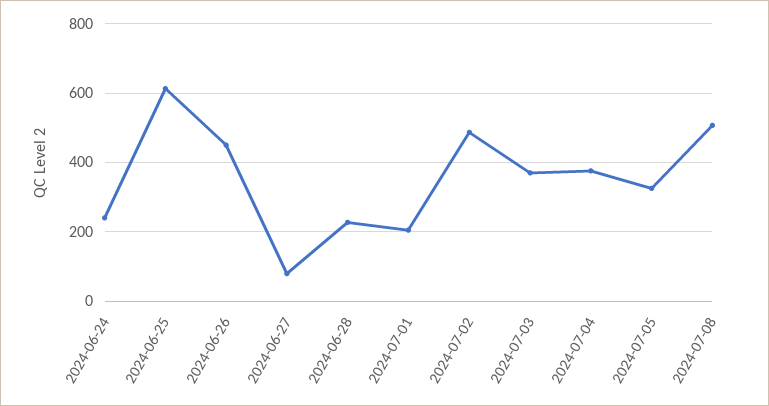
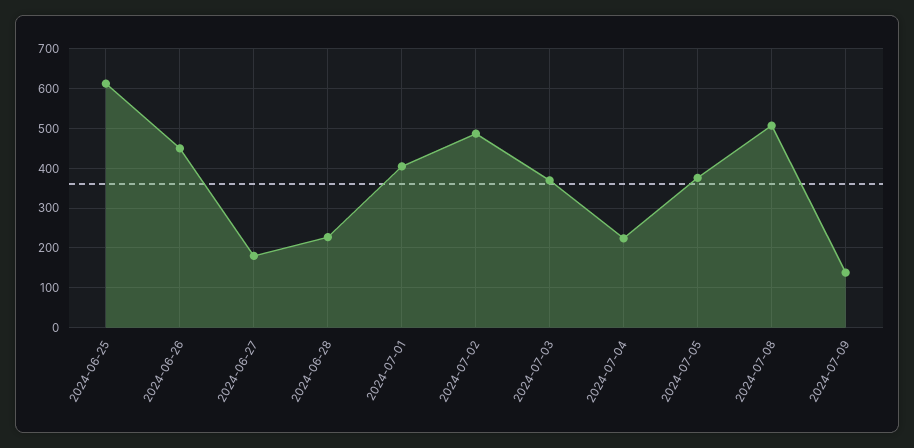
2024-06-24: 240 -> none
2024-06-27: 80 -> 180
2024-07-01: 200 -> 400
2024-07-04: 380 -> 220
2024-07-05: 320 -> 380
2024-07-09: none -> 140

